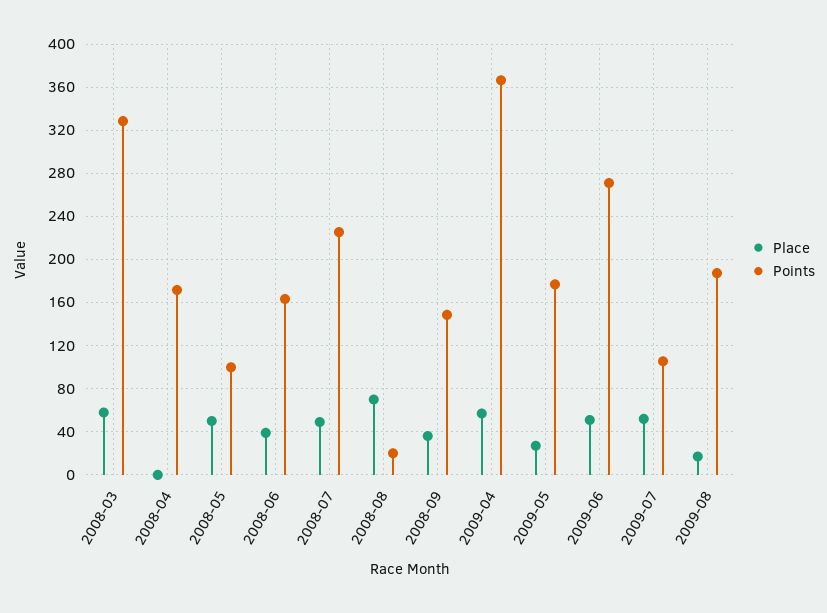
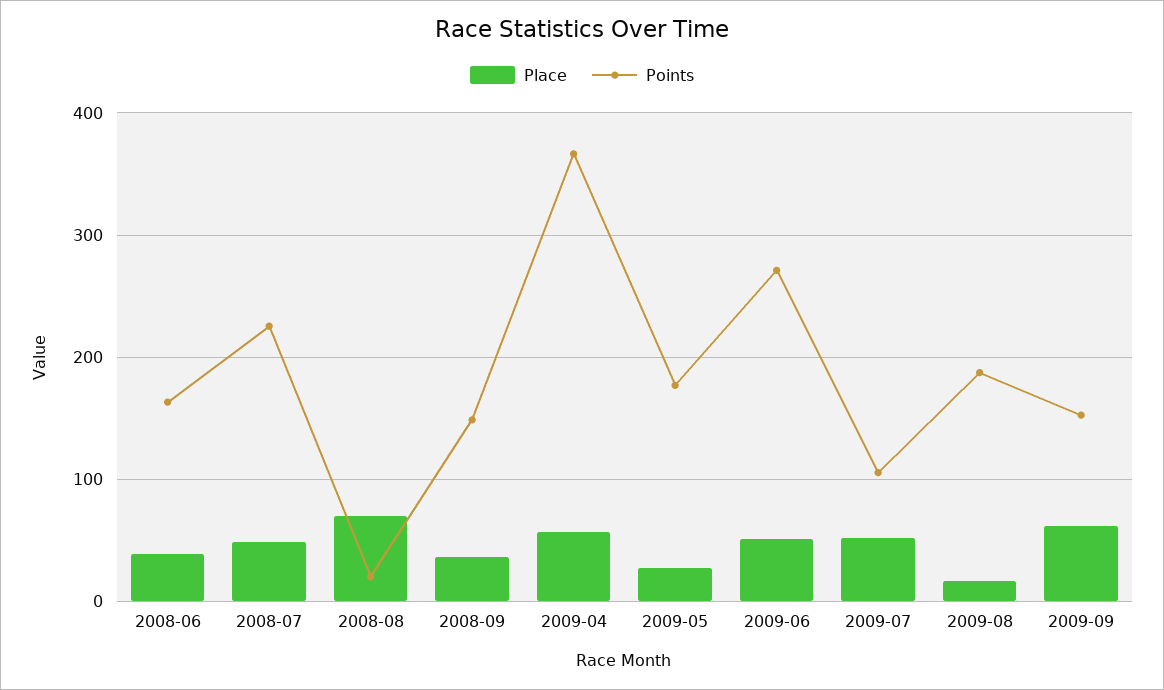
Place, 2008-03: 60 -> none
Points, 2008-03: 330 -> none
Place, 2008-04: 0 -> none
Points, 2008-04: 170 -> none
Place, 2008-05: 50 -> none
Points, 2008-05: 100 -> none
Place, 2009-09: none -> 60
Points, 2009-09: none -> 150

